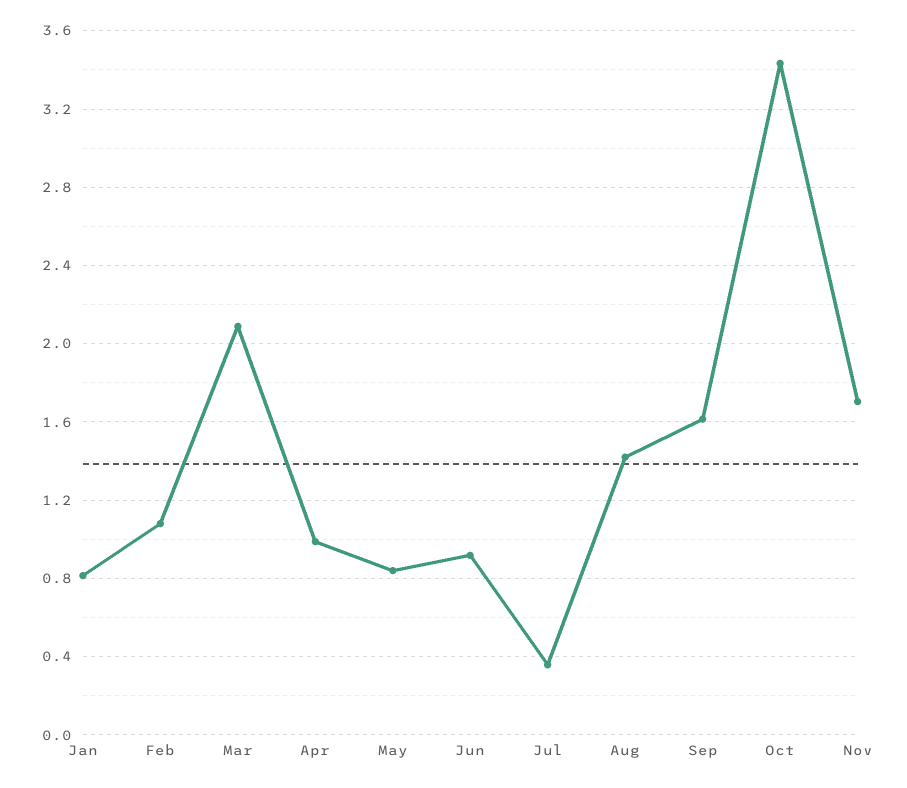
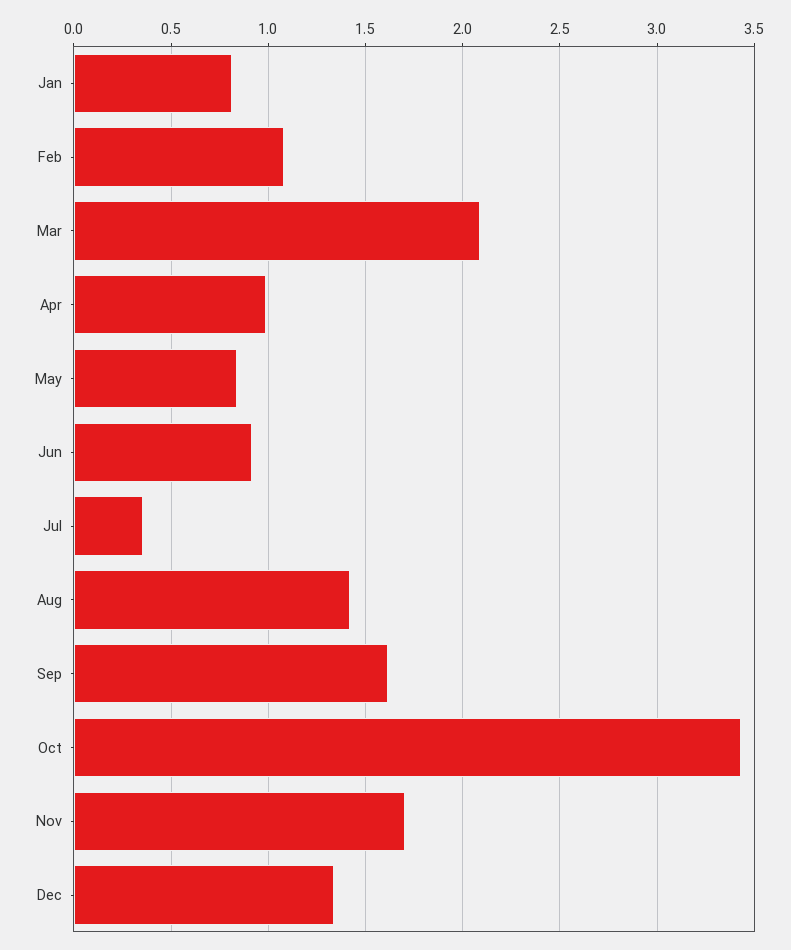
Dec: none -> 1.35

